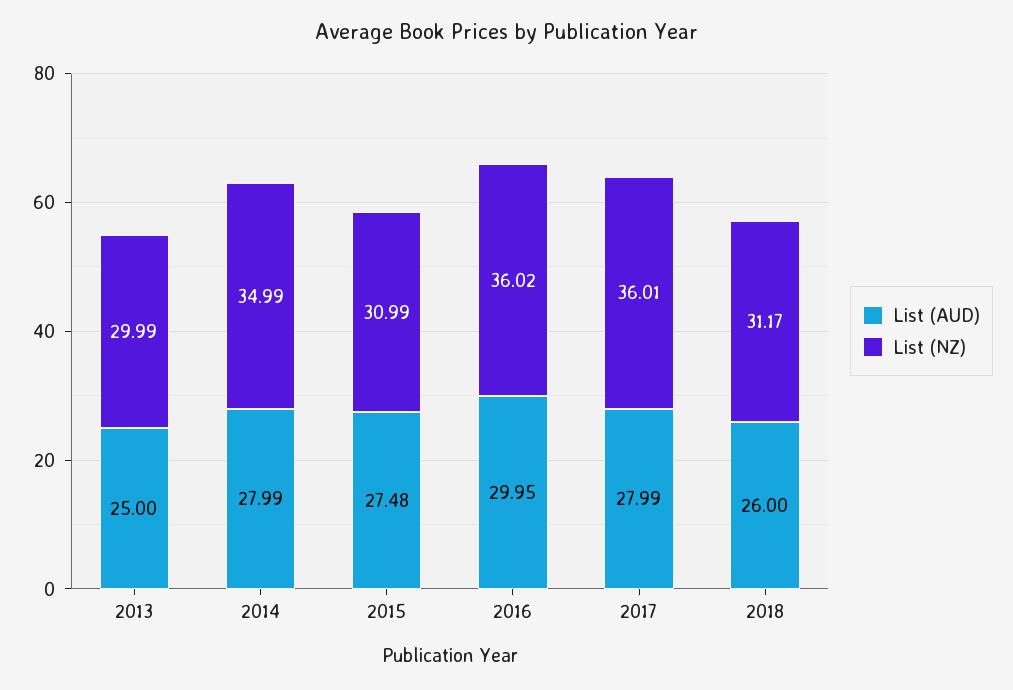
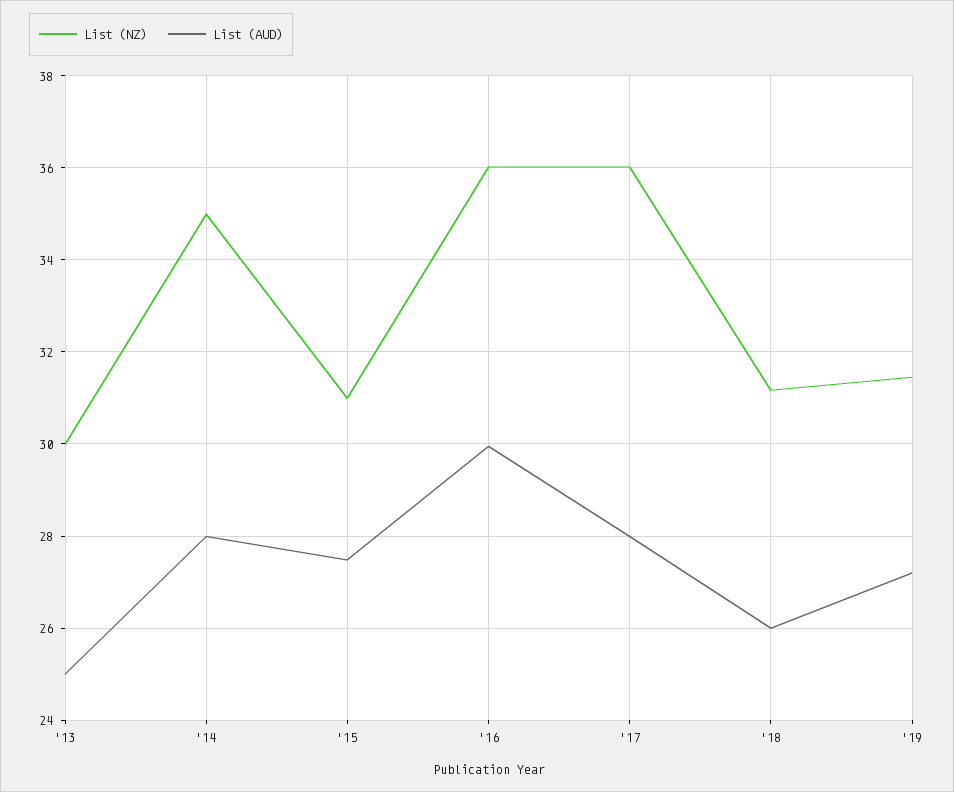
List (NZ), '19: none -> 31.4
List (AUD), '19: none -> 27.2

